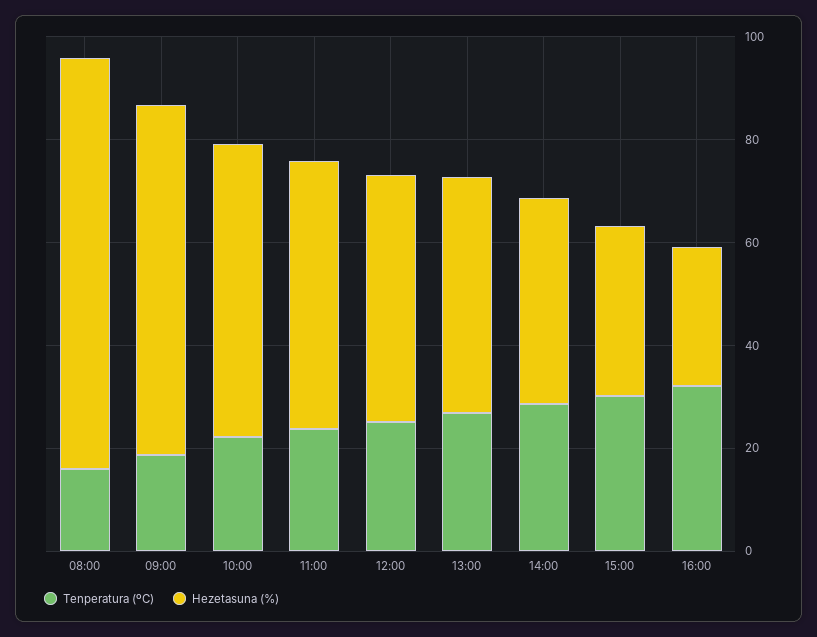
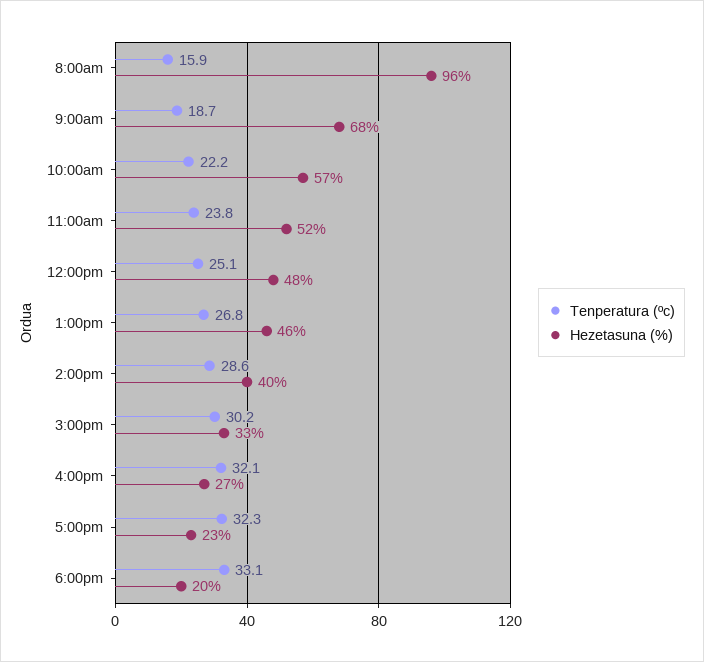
Hezetasuna (%), 08:00: 80 -> 96
Tenperatura (ºC), 5:00pm: none -> 32.3
Hezetasuna (%), 5:00pm: none -> 23
Tenperatura (ºC), 6:00pm: none -> 33.1
Hezetasuna (%), 6:00pm: none -> 20

